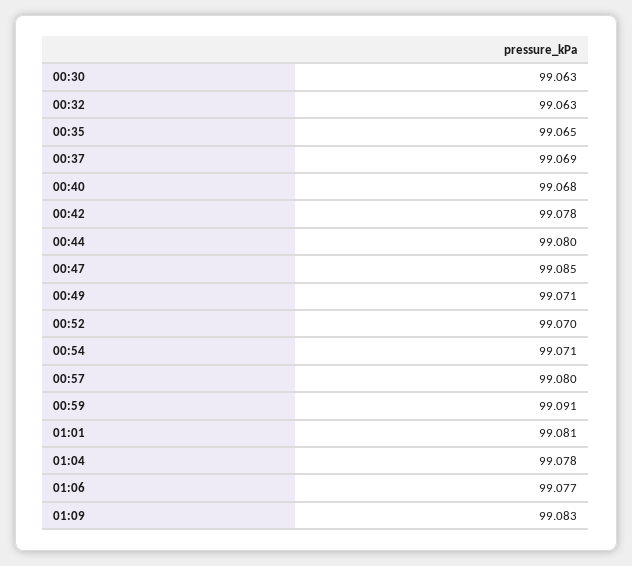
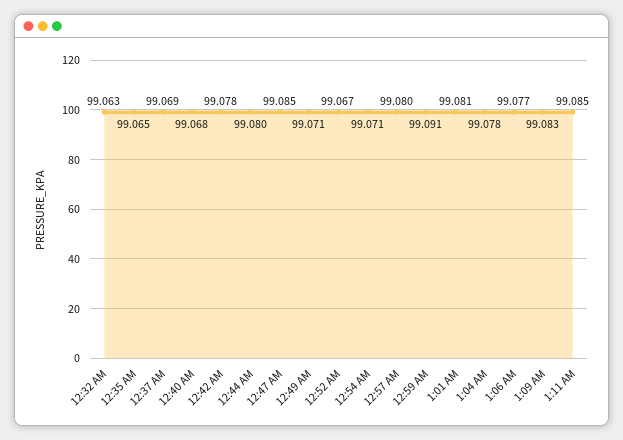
00:30: 99.063 -> none
00:52: 99.07 -> 99.067
1:11 AM: none -> 99.085

